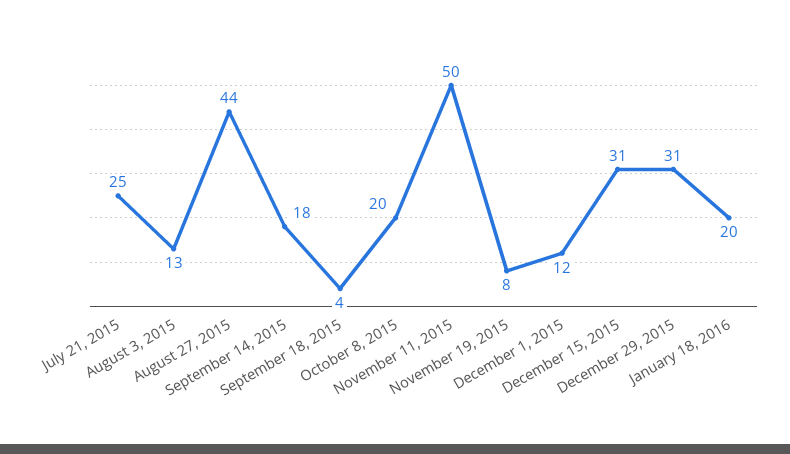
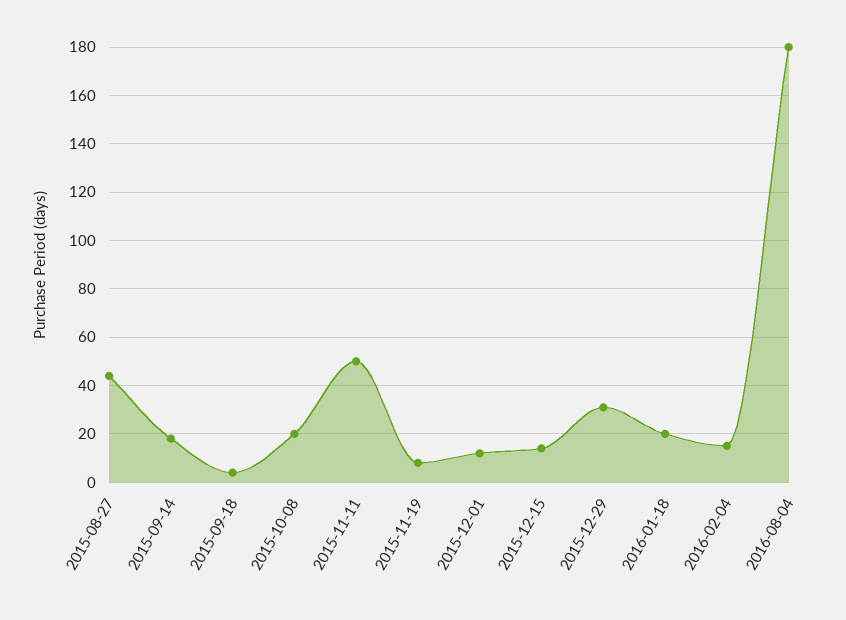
July 21, 2015: 25 -> none
August 3, 2015: 13 -> none
December 15, 2015: 31 -> 15
2016-02-04: none -> 15
2016-08-04: none -> 180

